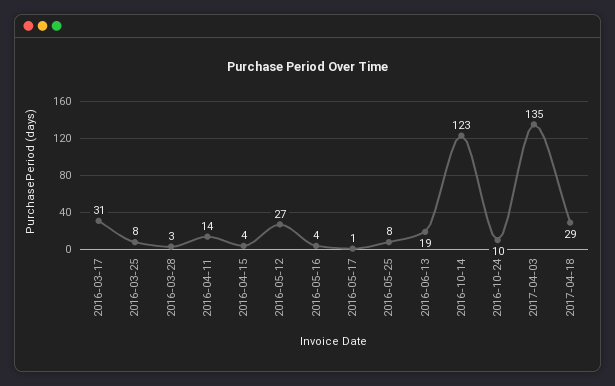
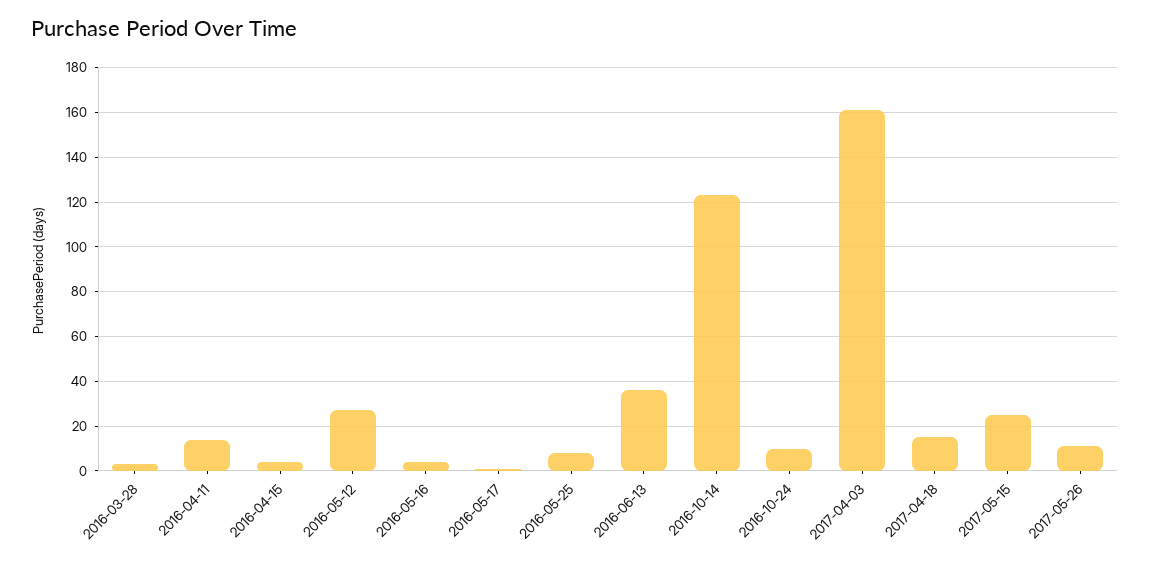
2016-03-17: 31 -> none
2016-03-25: 8 -> none
2016-06-13: 19 -> 35
2017-04-03: 135 -> 160
2017-04-18: 29 -> 15
2017-05-15: none -> 25
2017-05-26: none -> 10

